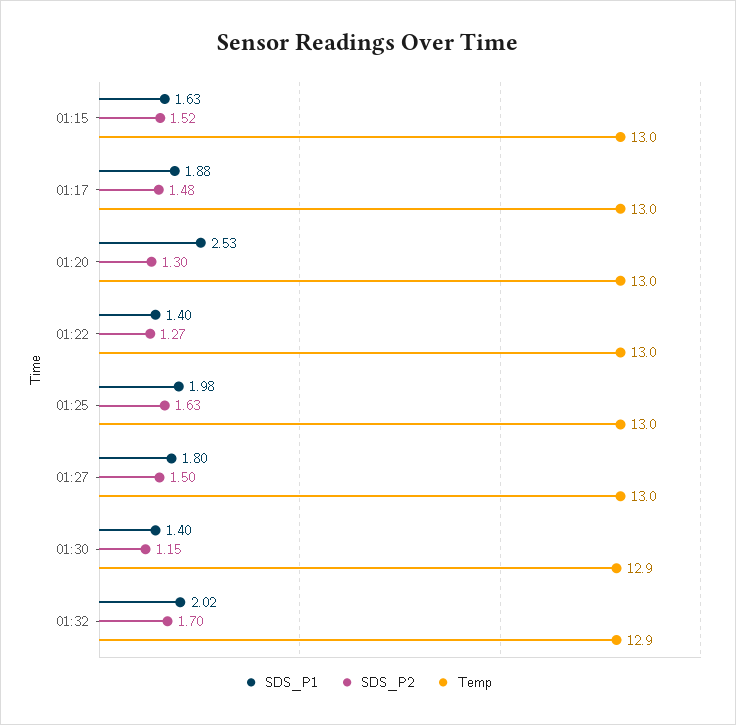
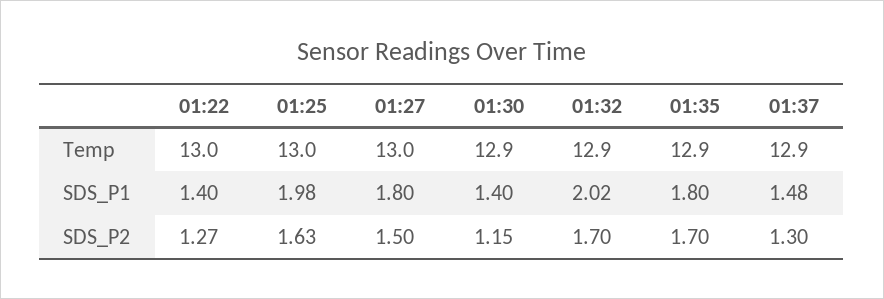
SDS_P1, 01:15: 1.63 -> none
SDS_P2, 01:15: 1.52 -> none
Temp, 01:15: 13 -> none
SDS_P1, 01:17: 1.88 -> none
SDS_P2, 01:17: 1.48 -> none
Temp, 01:17: 13 -> none
SDS_P1, 01:20: 2.53 -> none
SDS_P2, 01:20: 1.3 -> none
Temp, 01:20: 13 -> none
Temp, 01:35: none -> 12.9
Temp, 01:37: none -> 12.9
SDS_P1, 01:35: none -> 1.8
SDS_P1, 01:37: none -> 1.48
SDS_P2, 01:35: none -> 1.7
SDS_P2, 01:37: none -> 1.3

